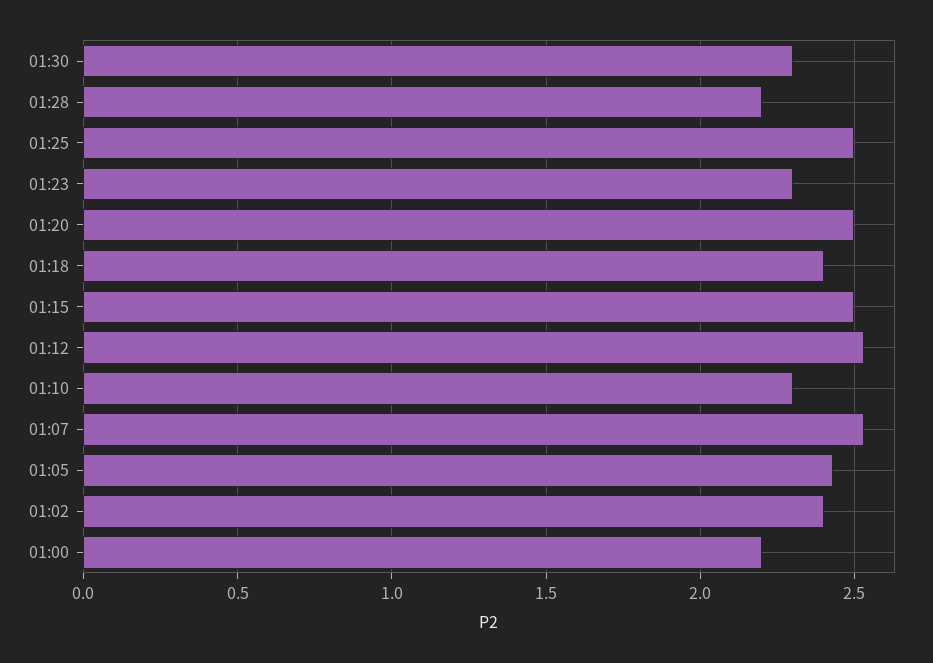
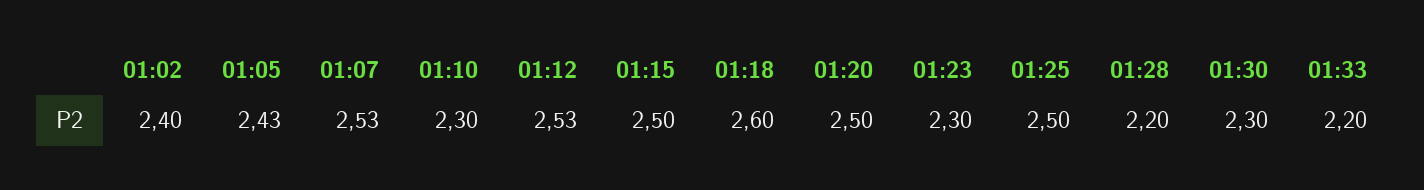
01:18: 2.4 -> 2.6
01:00: 2.2 -> none
01:33: none -> 2.2

